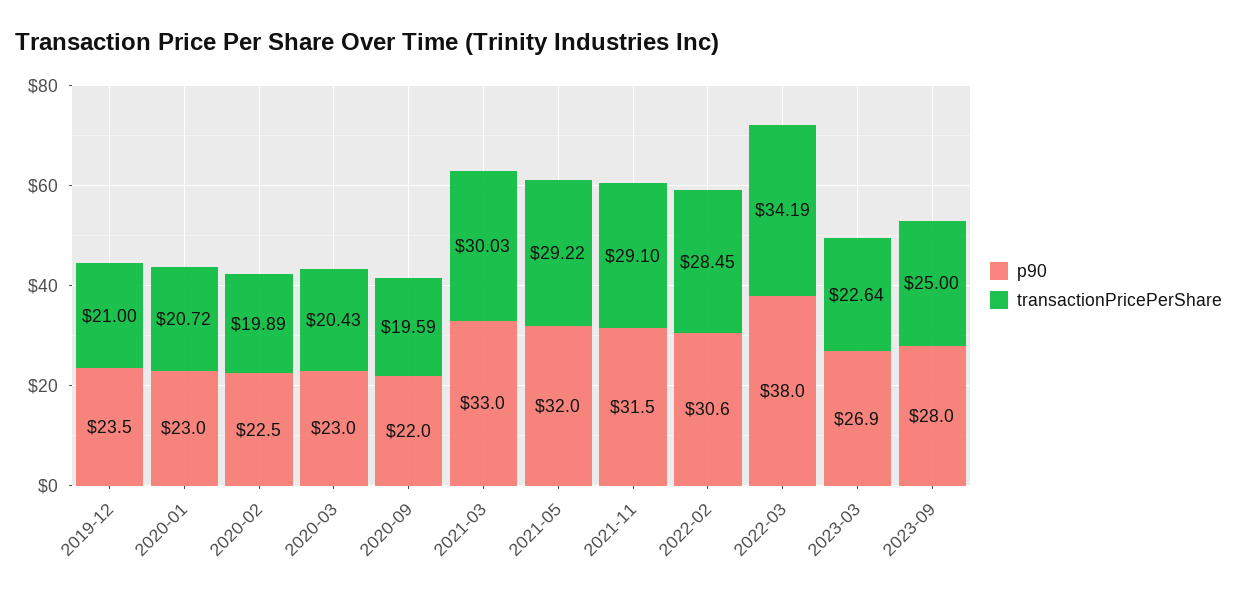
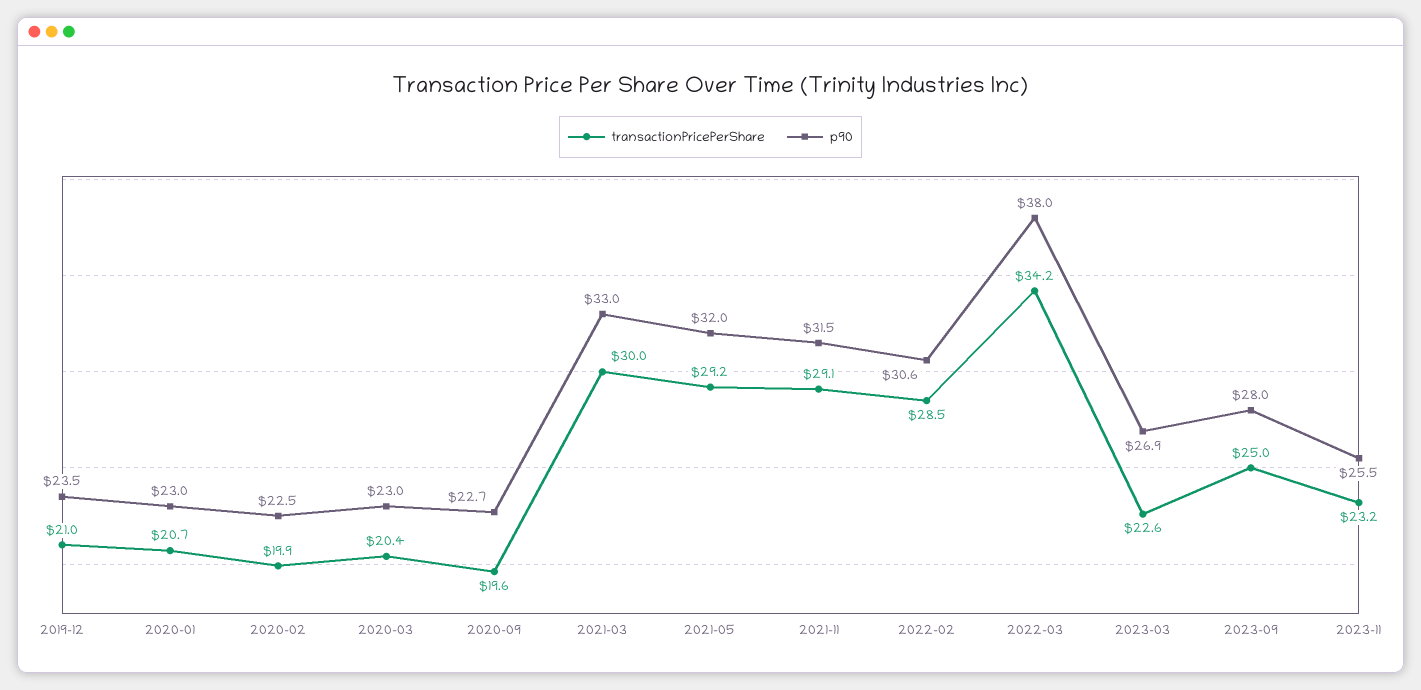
p90, 2020-09: 22 -> 22.7
transactionPricePerShare, 2023-11: none -> 23.2
p90, 2023-11: none -> 25.5

